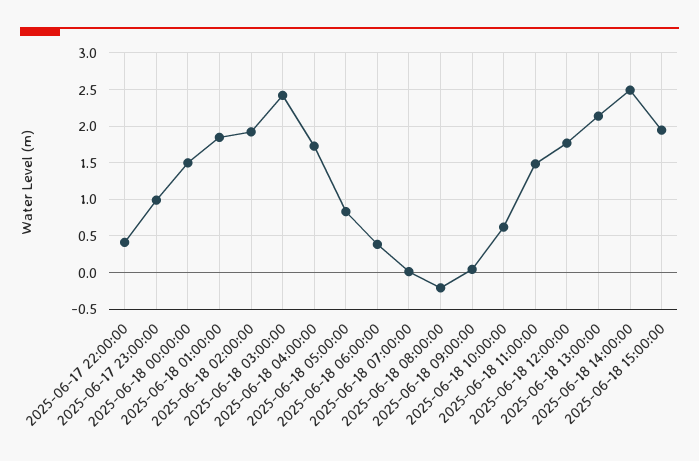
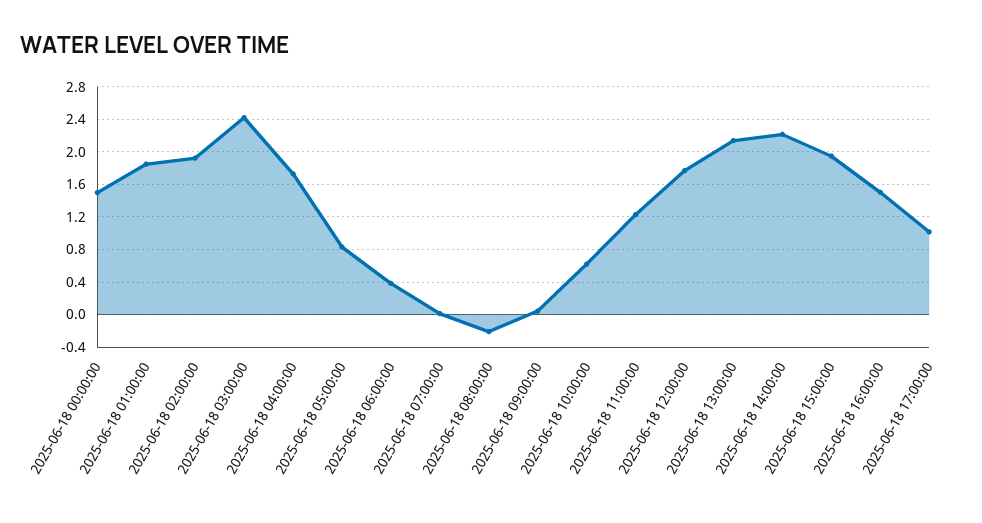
2025-06-17 22:00:00: 0.4 -> none
2025-06-17 23:00:00: 1 -> none
2025-06-18 11:00:00: 1.5 -> 1.2
2025-06-18 14:00:00: 2.5 -> 2.2
2025-06-18 16:00:00: none -> 1.5
2025-06-18 17:00:00: none -> 1

